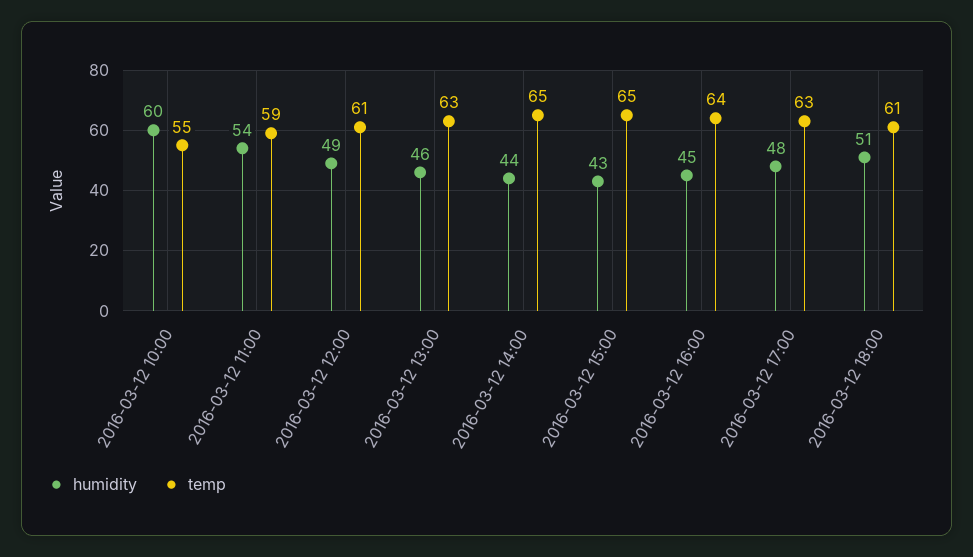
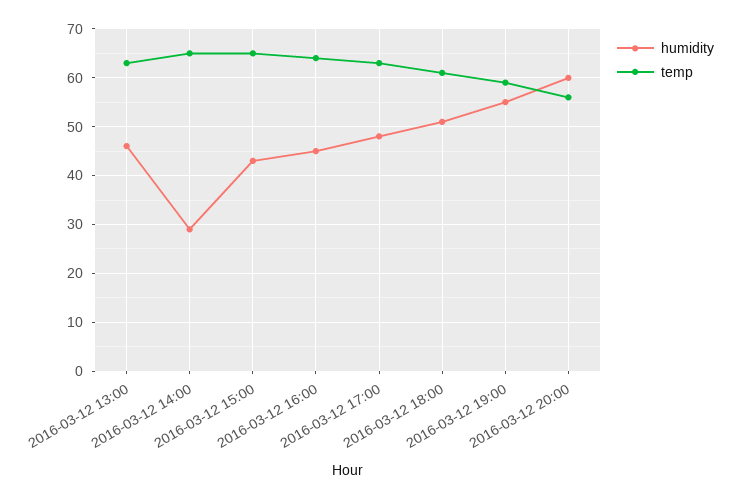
humidity, 2016-03-12 10:00: 60 -> none
temp, 2016-03-12 10:00: 55 -> none
humidity, 2016-03-12 11:00: 54 -> none
temp, 2016-03-12 11:00: 59 -> none
humidity, 2016-03-12 12:00: 49 -> none
temp, 2016-03-12 12:00: 61 -> none
humidity, 2016-03-12 14:00: 44 -> 30
humidity, 2016-03-12 19:00: none -> 55
temp, 2016-03-12 19:00: none -> 60
humidity, 2016-03-12 20:00: none -> 60
temp, 2016-03-12 20:00: none -> 55

